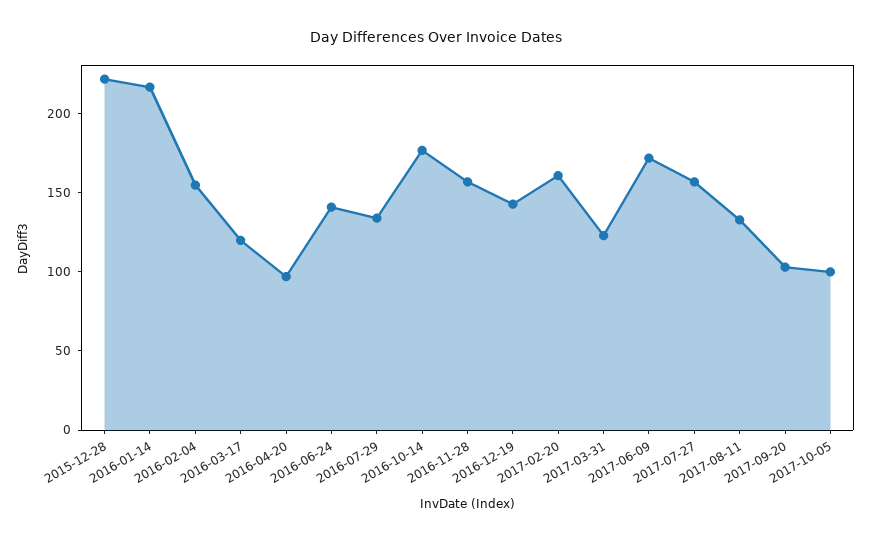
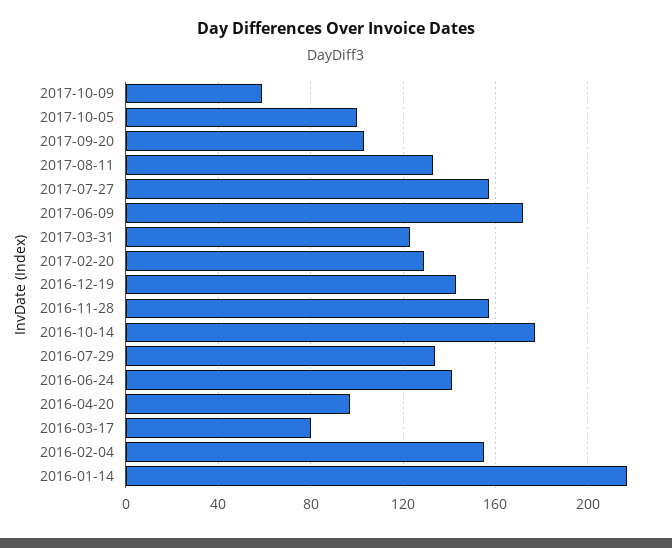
2015-12-28: 220 -> none
2016-03-17: 120 -> 80
2017-02-20: 160 -> 130
2017-10-09: none -> 60

